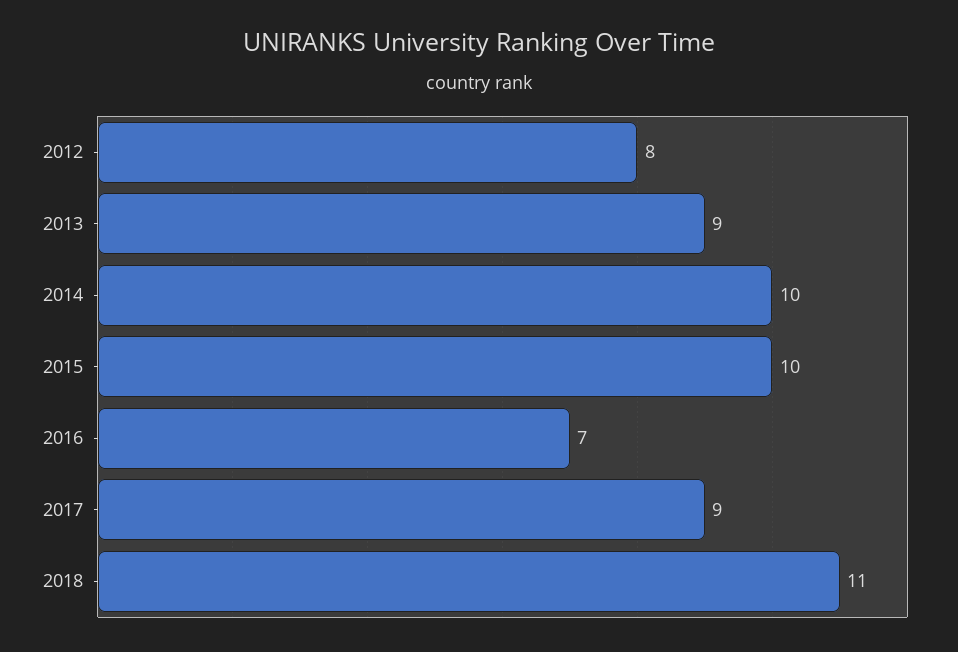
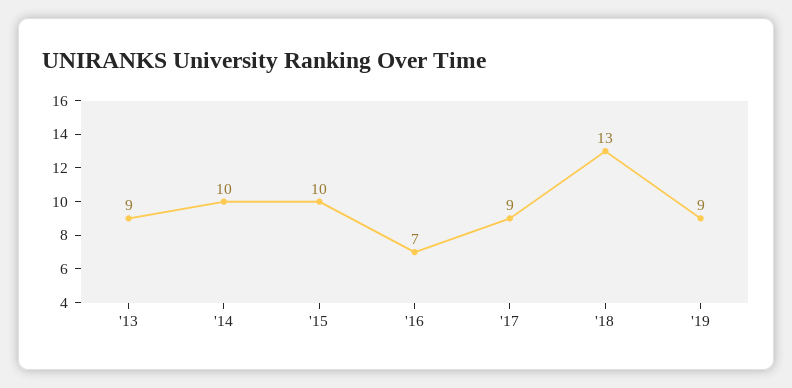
2012: 8 -> none
2018: 11 -> 13
'19: none -> 9

